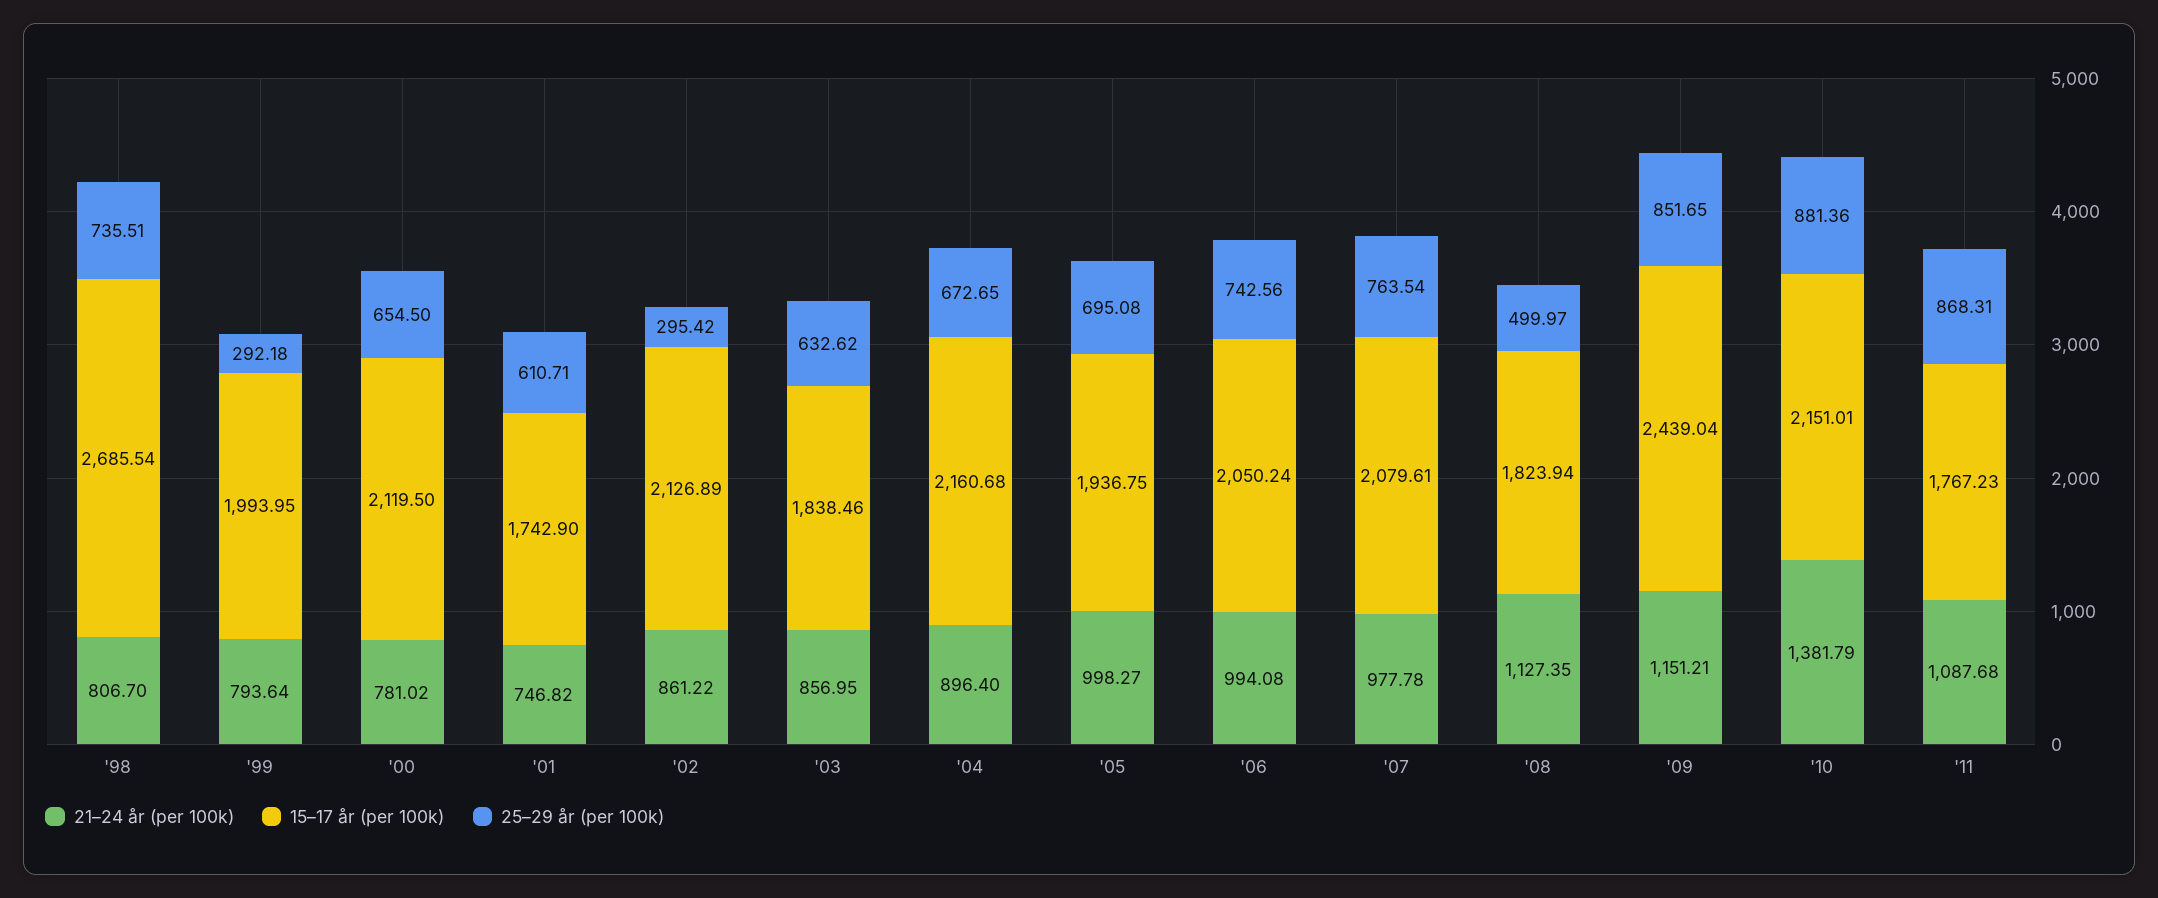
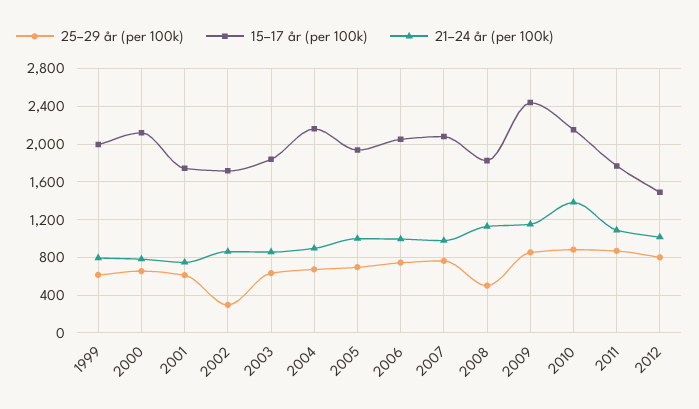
21–24 år (per 100k), '98: 806.7 -> none
15–17 år (per 100k), '98: 2685.54 -> none
25–29 år (per 100k), '98: 735.51 -> none
25–29 år (per 100k), '99: 292.18 -> 600
15–17 år (per 100k), '02: 2126.89 -> 1700
25–29 år (per 100k), 2012: none -> 800
15–17 år (per 100k), 2012: none -> 1500
21–24 år (per 100k), 2012: none -> 1000

